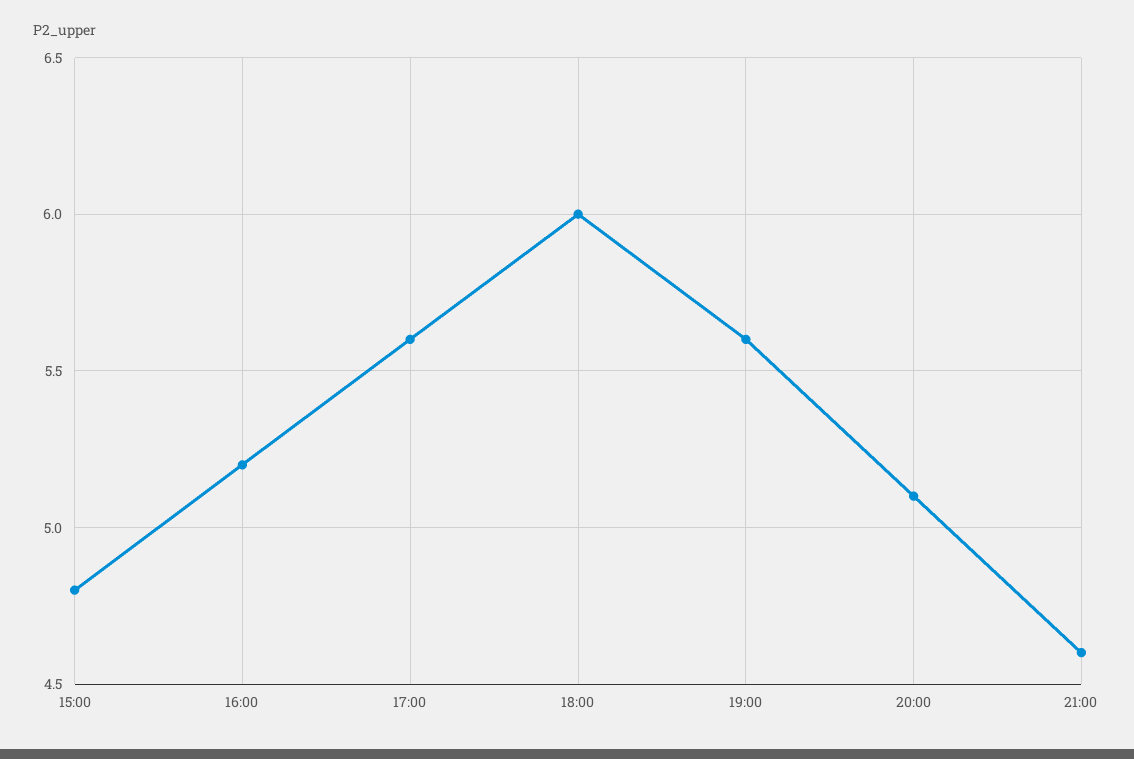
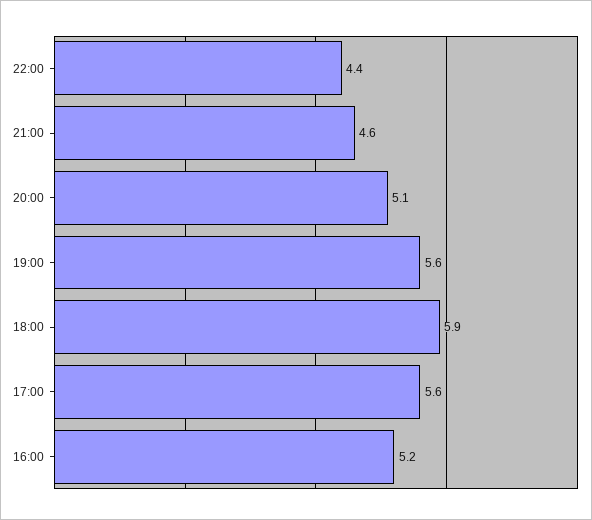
15:00: 4.8 -> none
18:00: 6 -> 5.9
22:00: none -> 4.4

